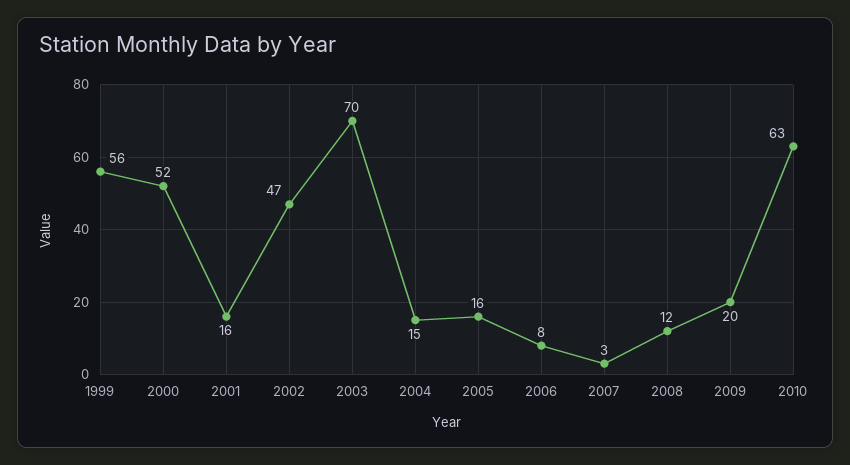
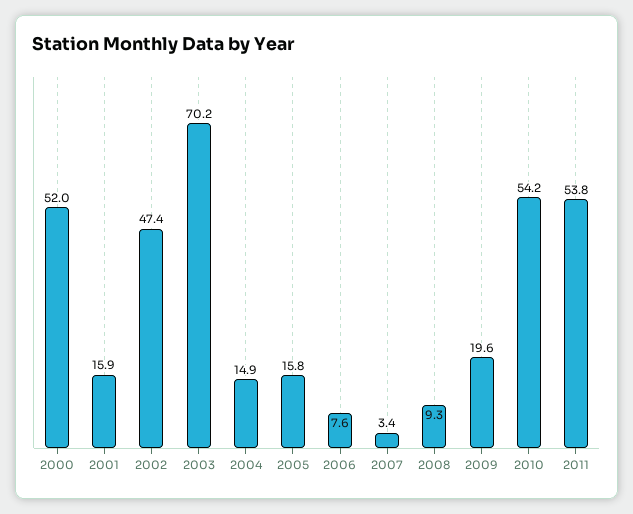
1999: 56 -> none
2008: 12 -> 9.3
2010: 63 -> 54.2
2011: none -> 53.8

